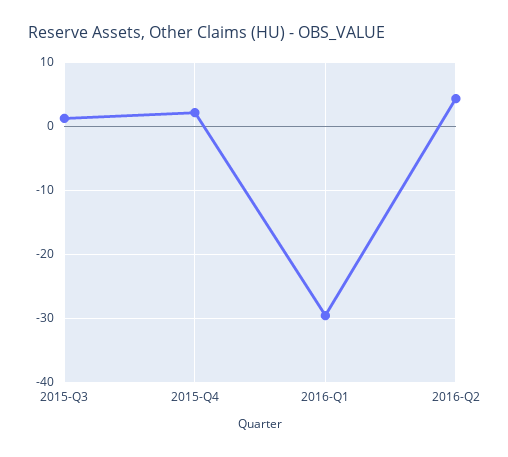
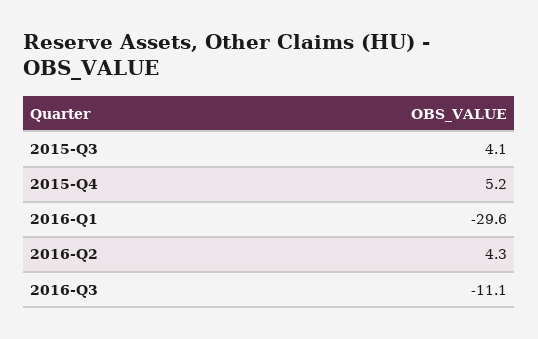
2015-Q3: 1 -> 4.1
2015-Q4: 2 -> 5.2
2016-Q3: none -> -11.1

